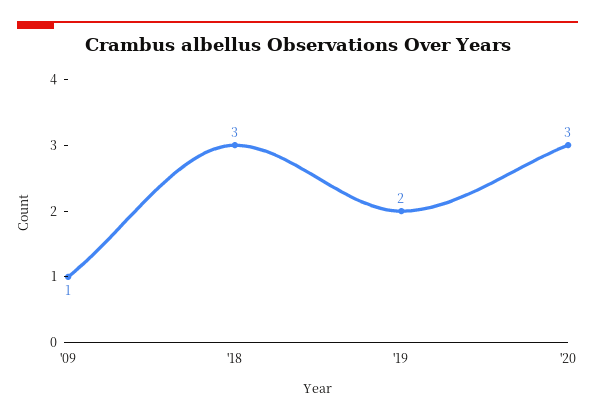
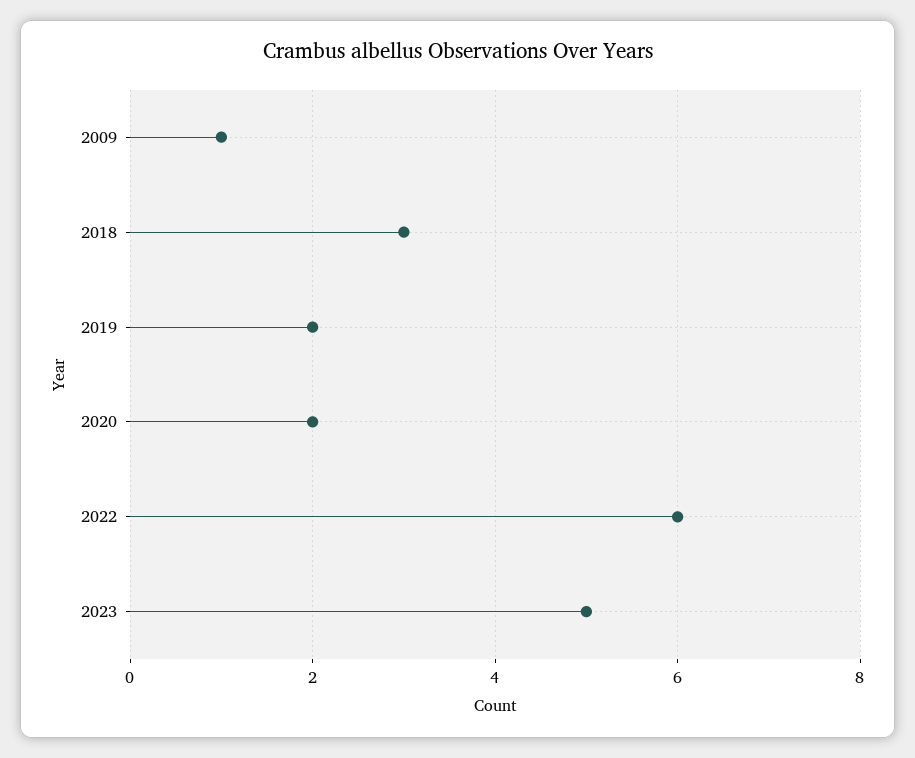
'20: 3 -> 2
2022: none -> 6
2023: none -> 5

